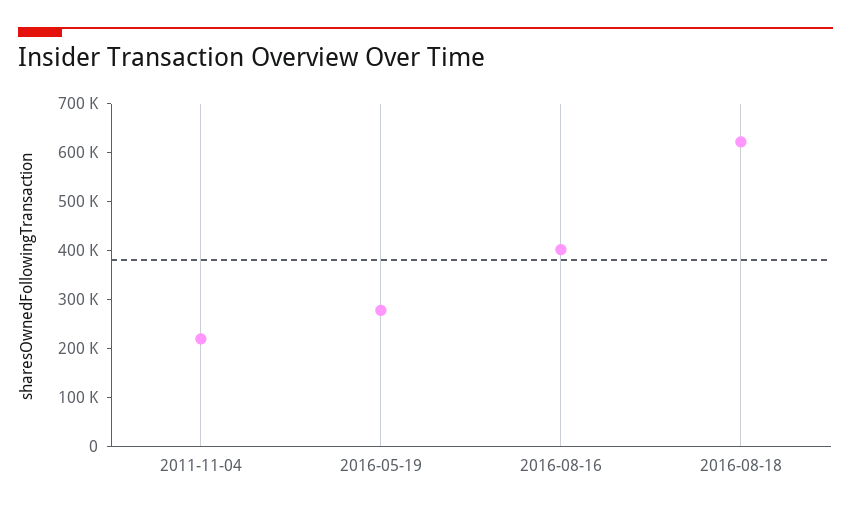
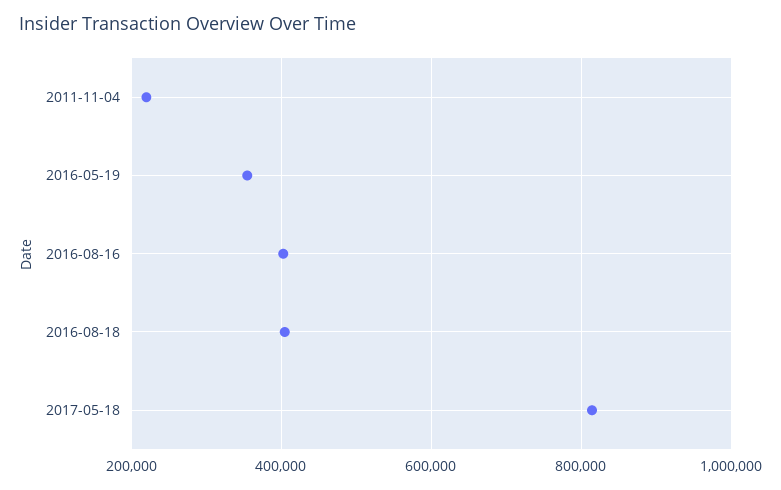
2016-05-19: 280000 -> 360000
2016-08-18: 620000 -> 400000
2017-05-18: none -> 820000

